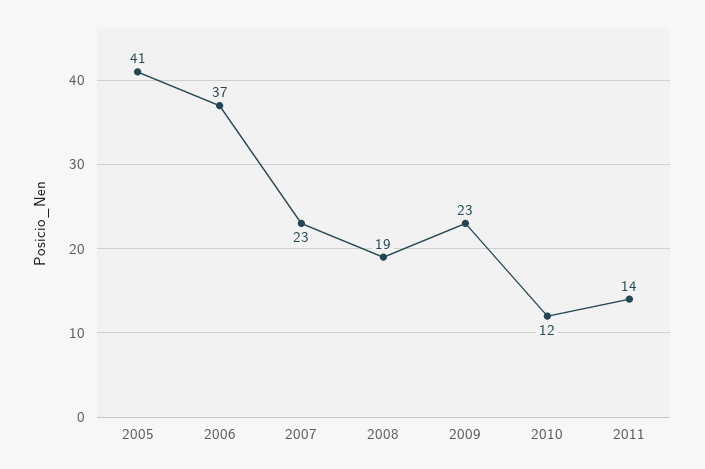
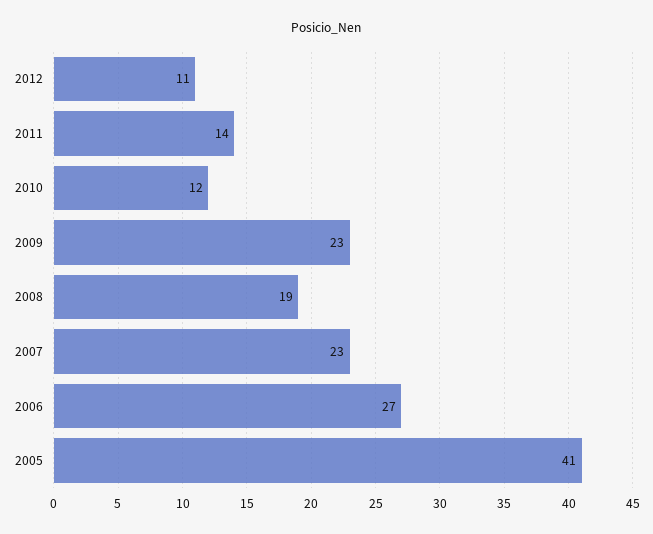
2006: 37 -> 27
2012: none -> 11

